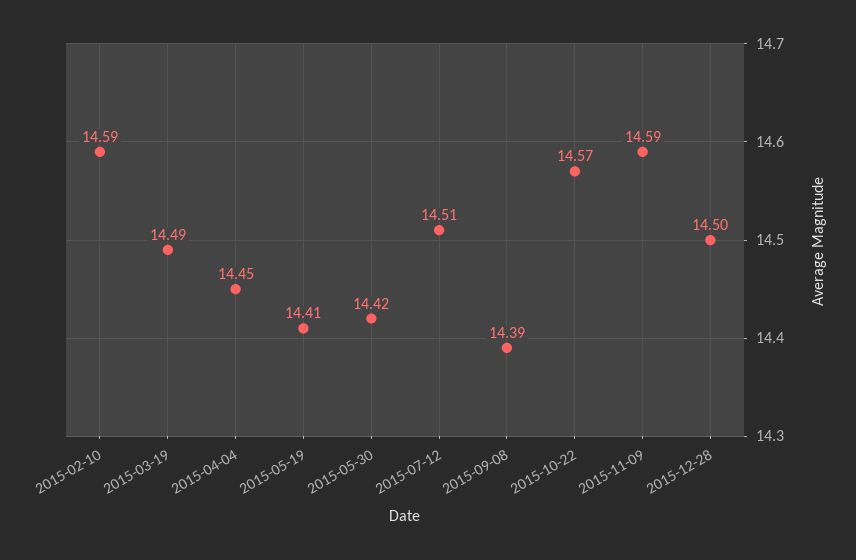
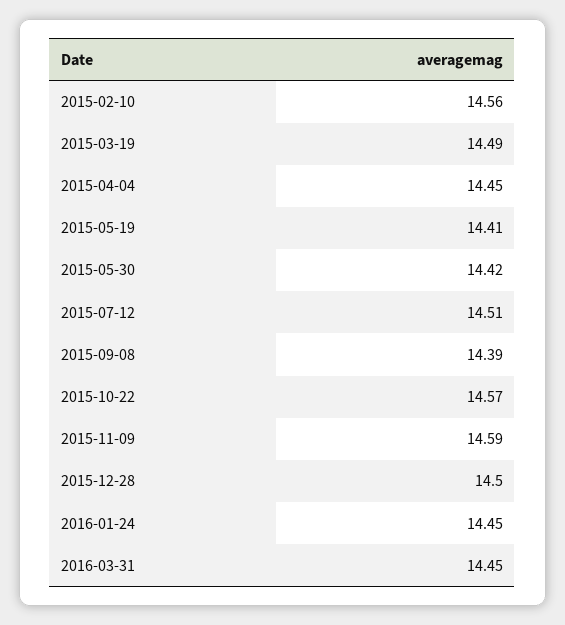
2015-02-10: 14.59 -> 14.56
2016-01-24: none -> 14.45
2016-03-31: none -> 14.45

